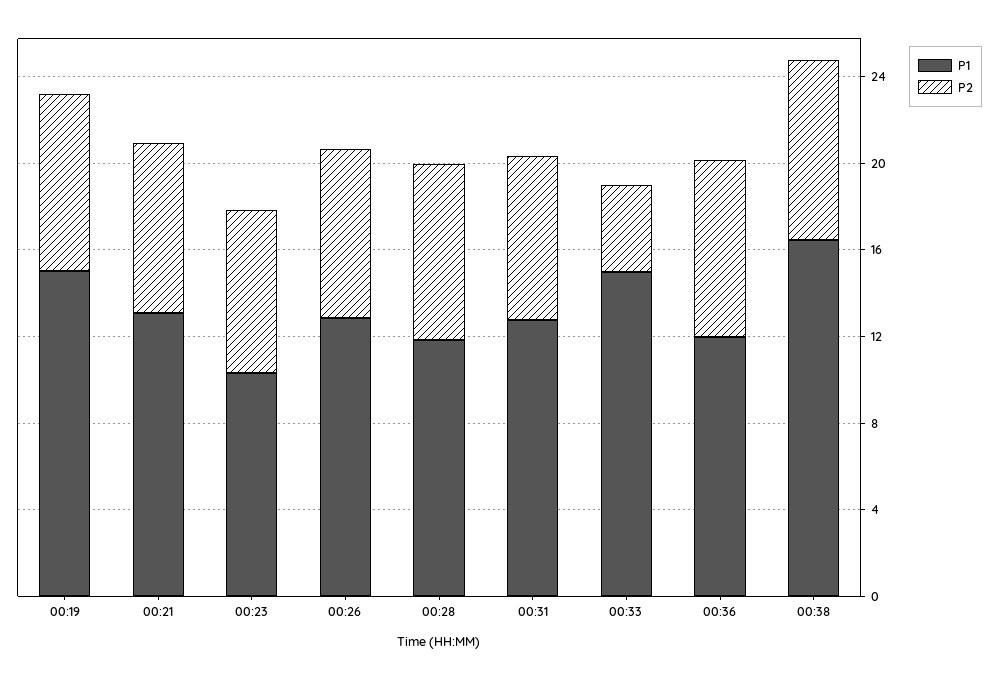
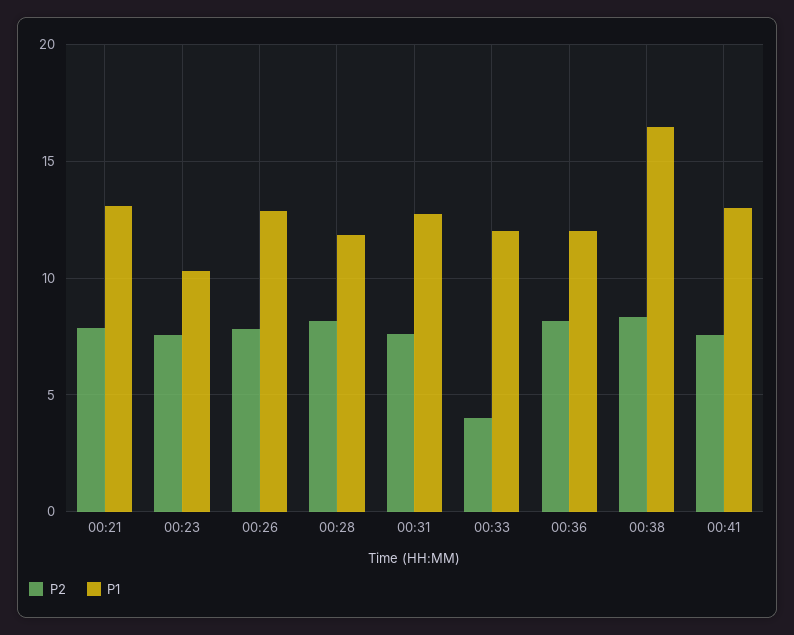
P1, 00:19: 15 -> none
P2, 00:19: 8 -> none
P1, 00:33: 15 -> 12
P2, 00:41: none -> 7.5
P1, 00:41: none -> 13

